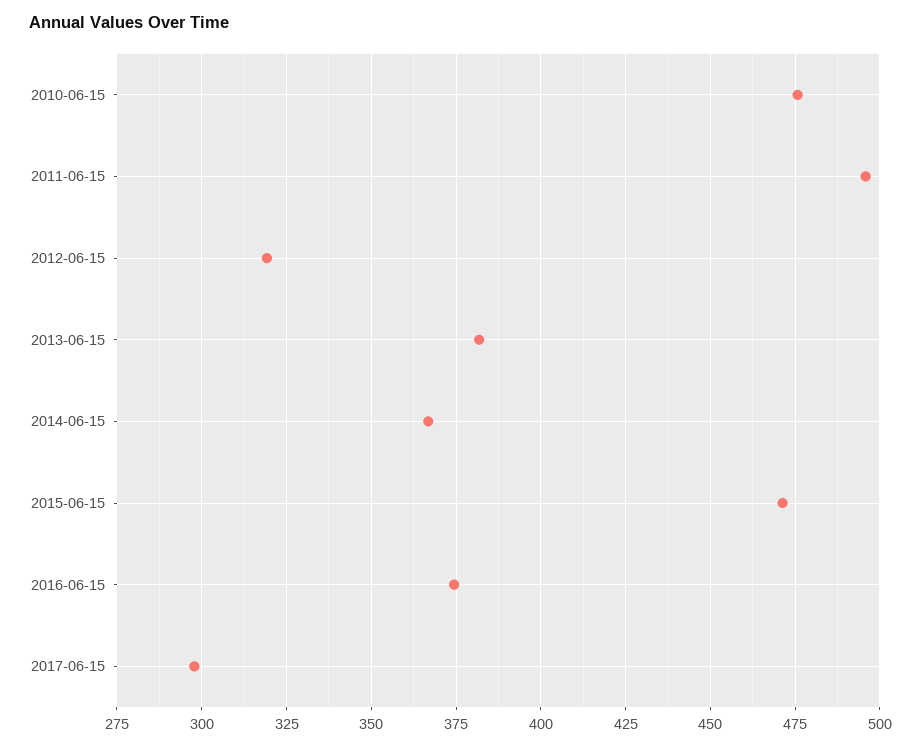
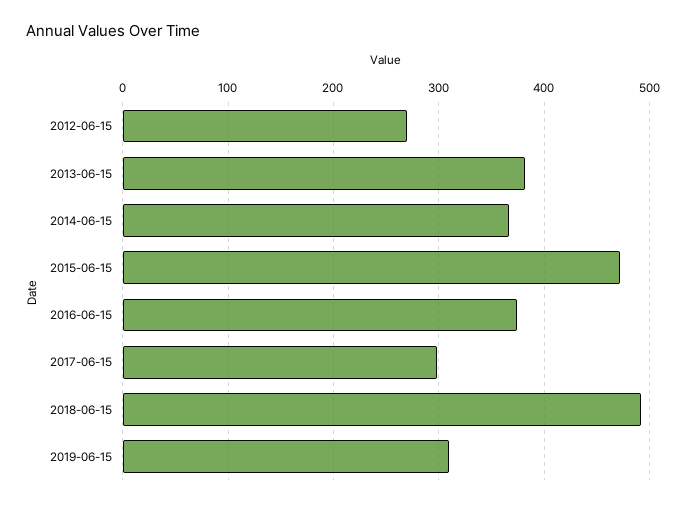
2010-06-15: 475 -> none
2011-06-15: 495 -> none
2012-06-15: 320 -> 270
2018-06-15: none -> 490
2019-06-15: none -> 310

